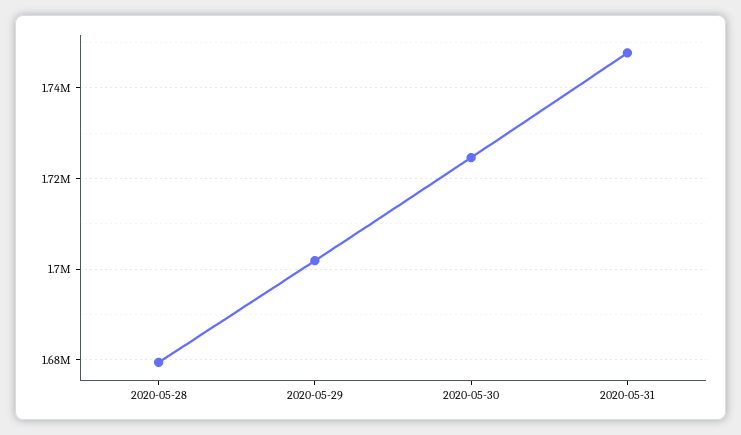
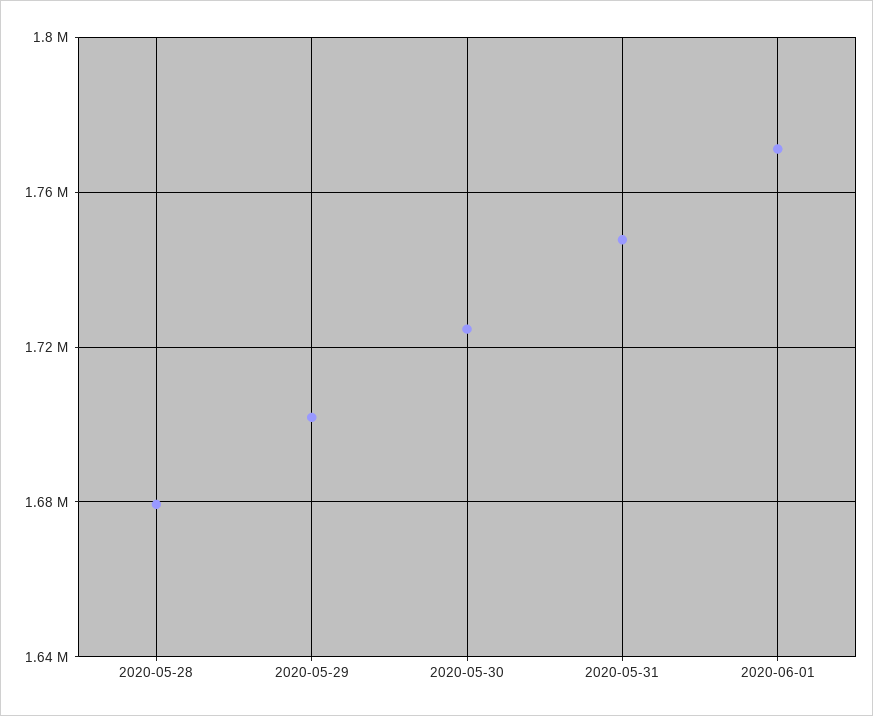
2020-06-01: none -> 1770000

